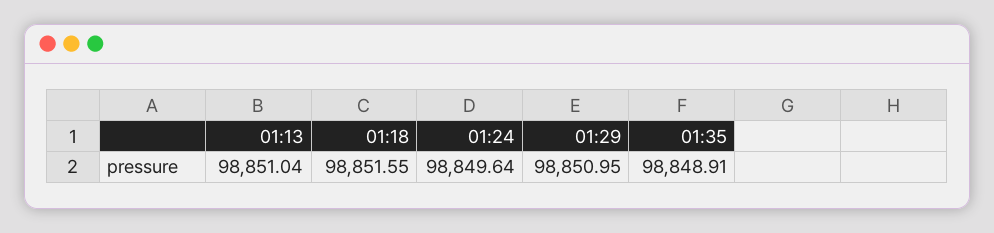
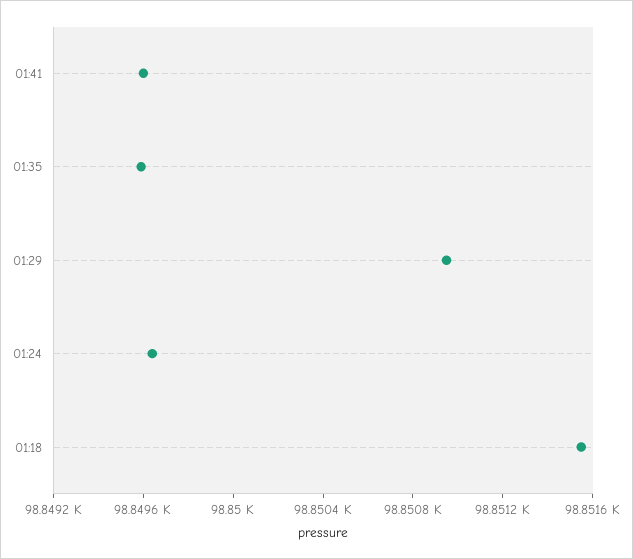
01:13: 98851.04 -> none
01:35: 98848.91 -> 98849.6
01:41: none -> 98849.6

